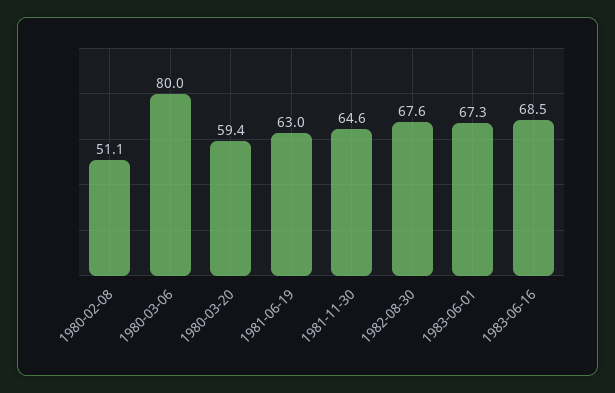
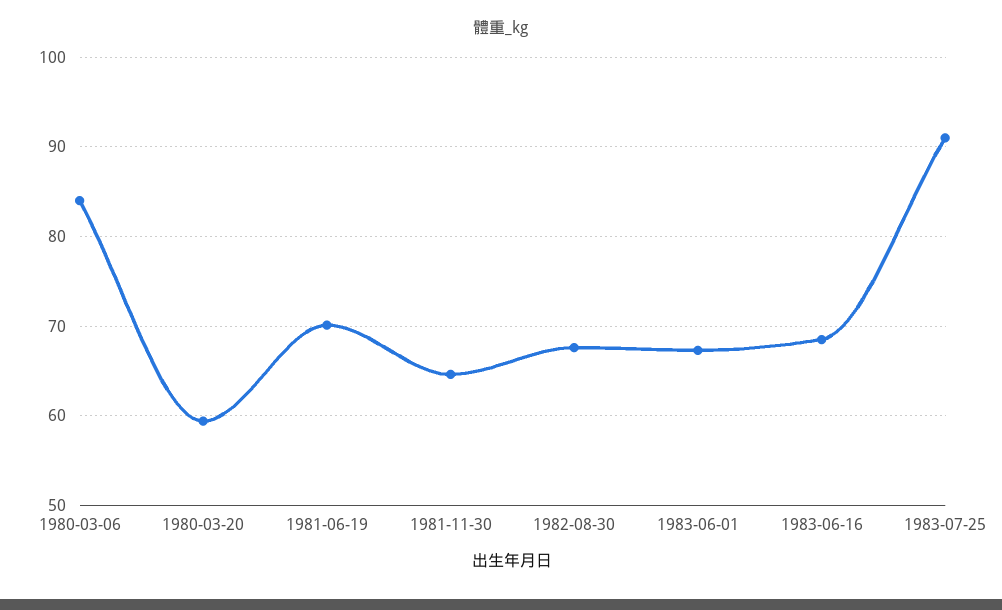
1980-02-08: 51.1 -> none
1980-03-06: 80 -> 84
1981-06-19: 63 -> 70
1983-07-25: none -> 91

